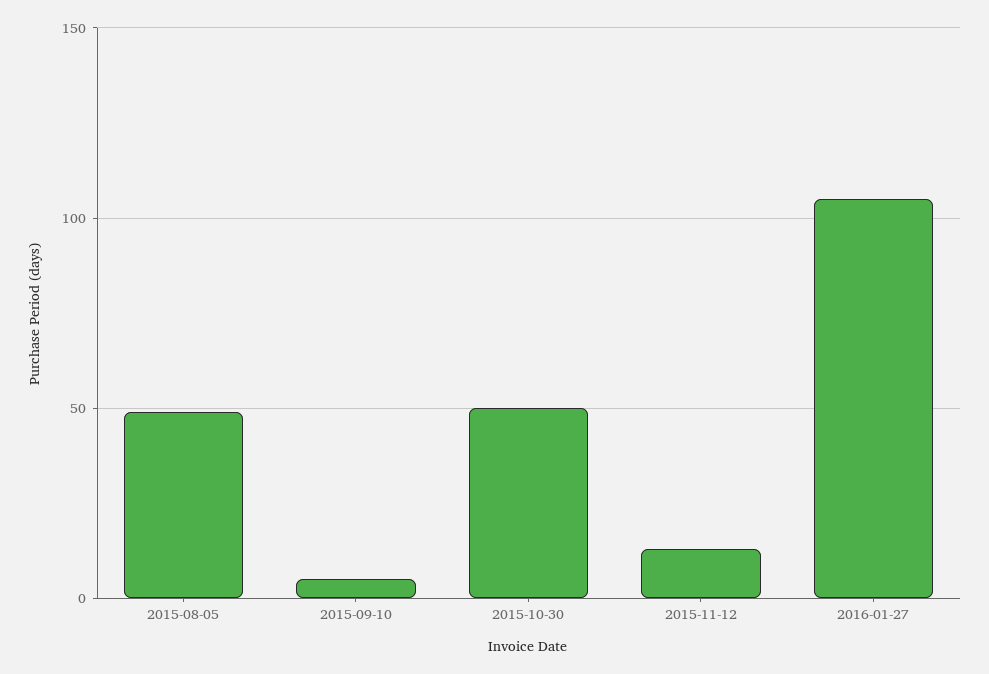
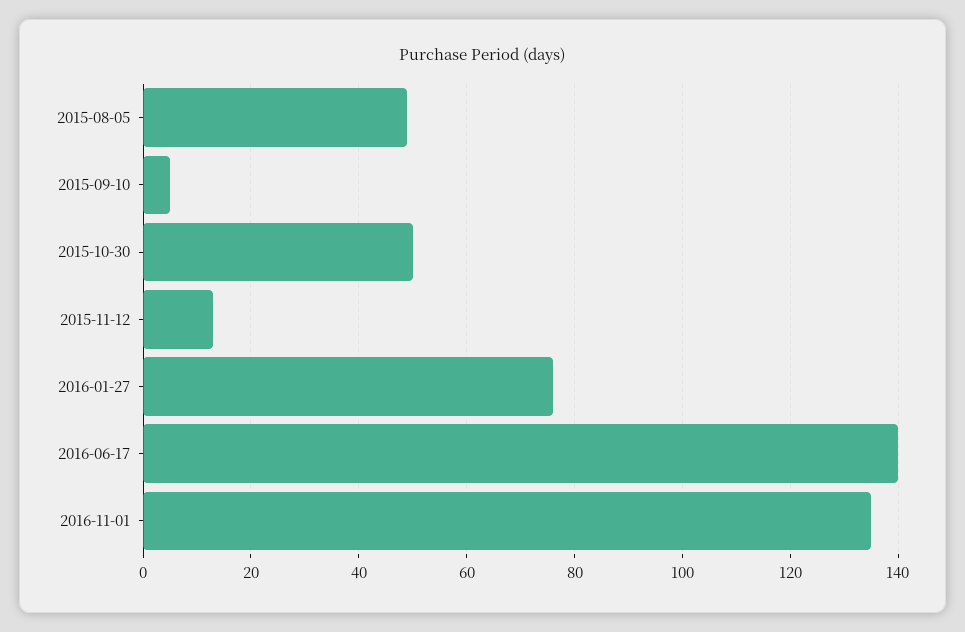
2016-01-27: 105 -> 75
2016-06-17: none -> 140
2016-11-01: none -> 135

